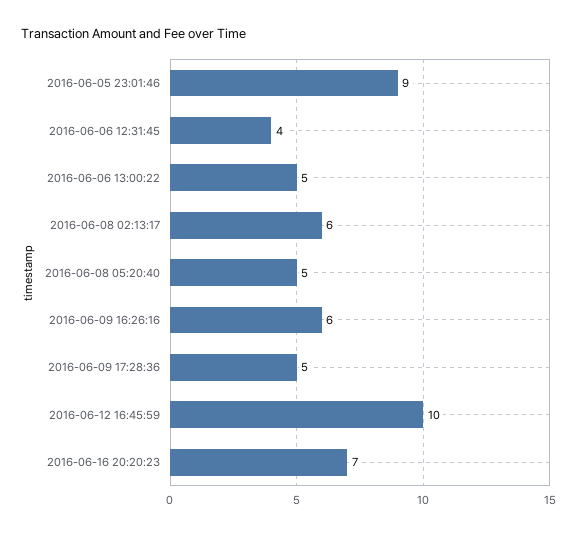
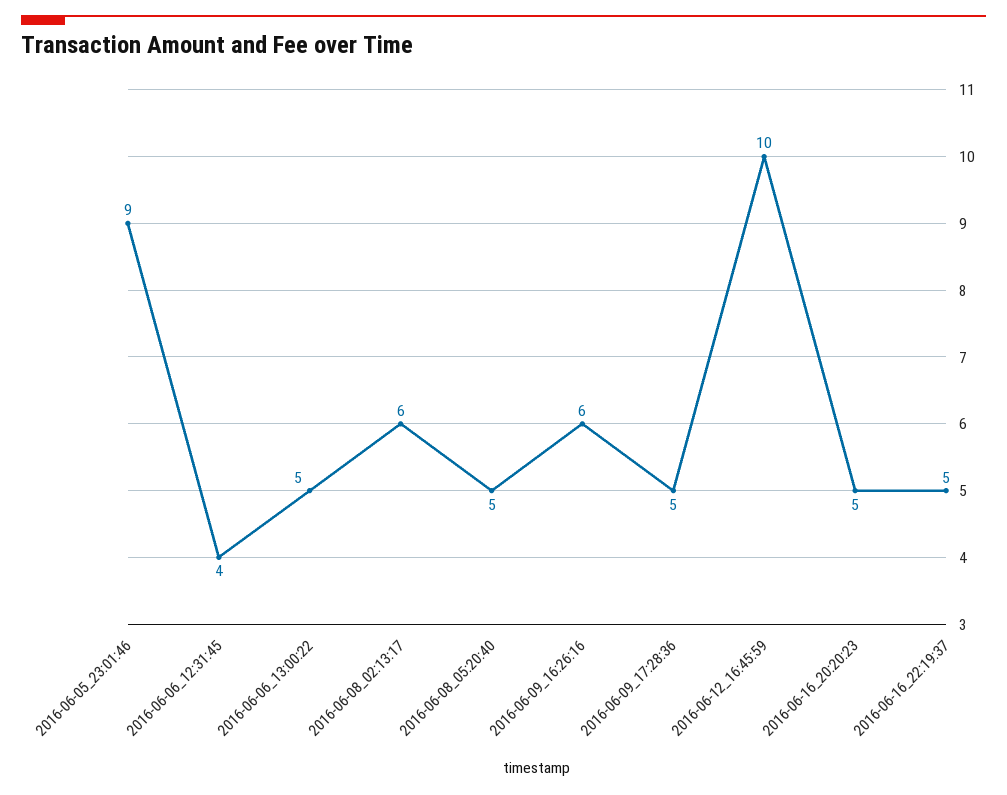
2016-06-16 20:20:23: 7 -> 5
2016-06-16_22:19:37: none -> 5

